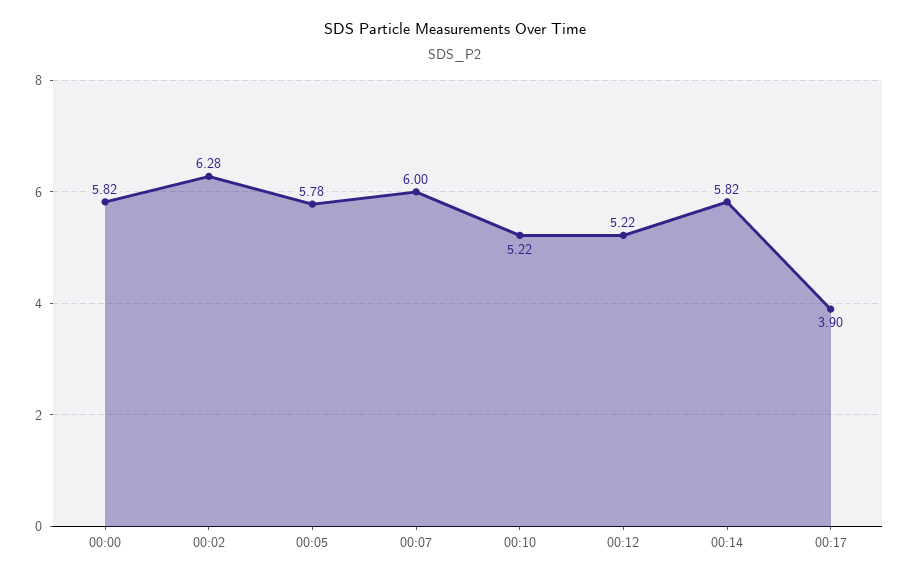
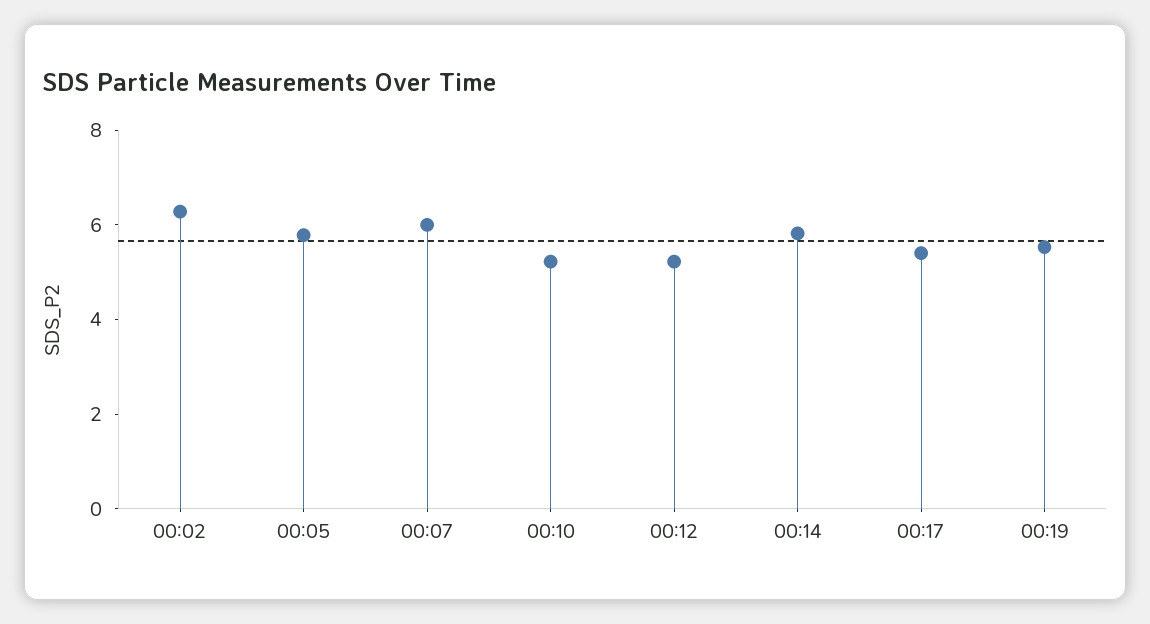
00:00: 5.82 -> none
00:17: 3.9 -> 5.5
00:19: none -> 5.5

